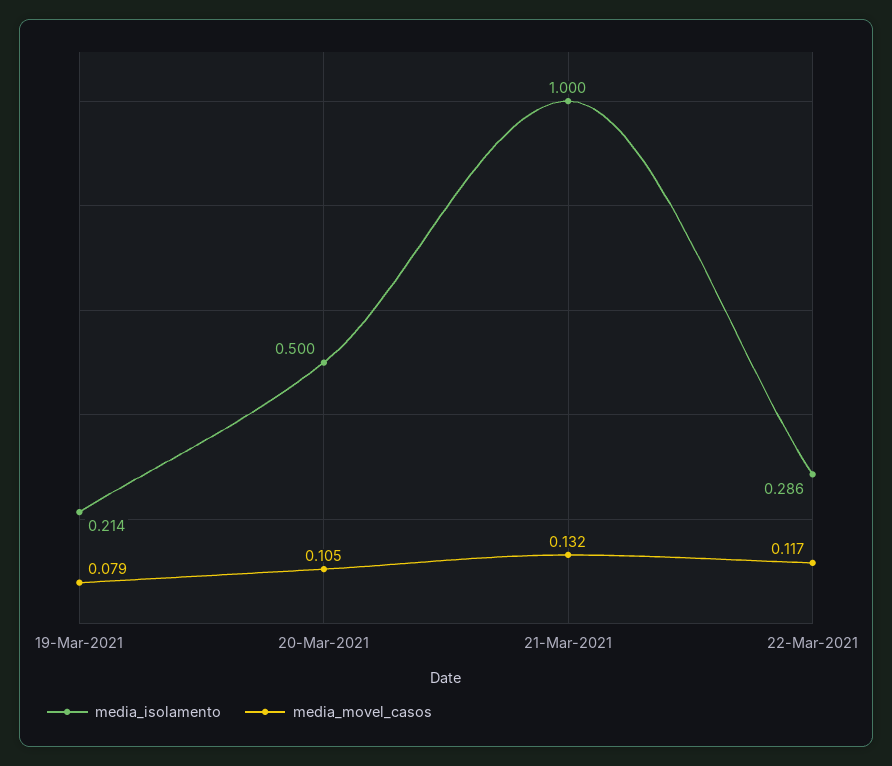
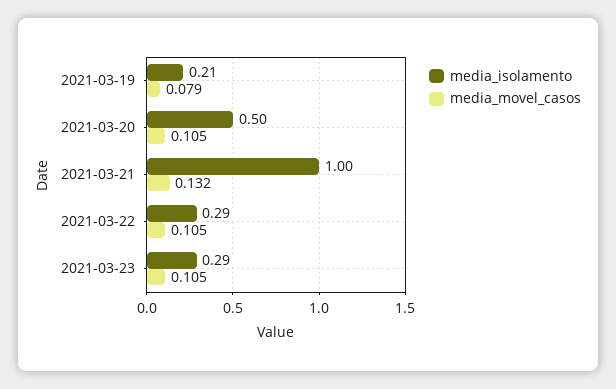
media_movel_casos, 22-Mar-2021: 0.117 -> 0.105
media_isolamento, 2021-03-23: none -> 0.29
media_movel_casos, 2021-03-23: none -> 0.105

